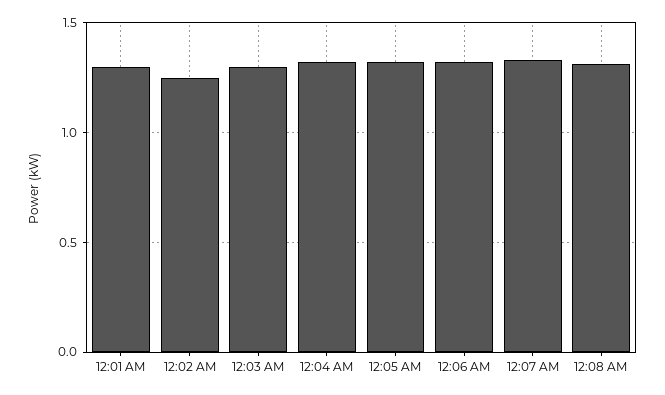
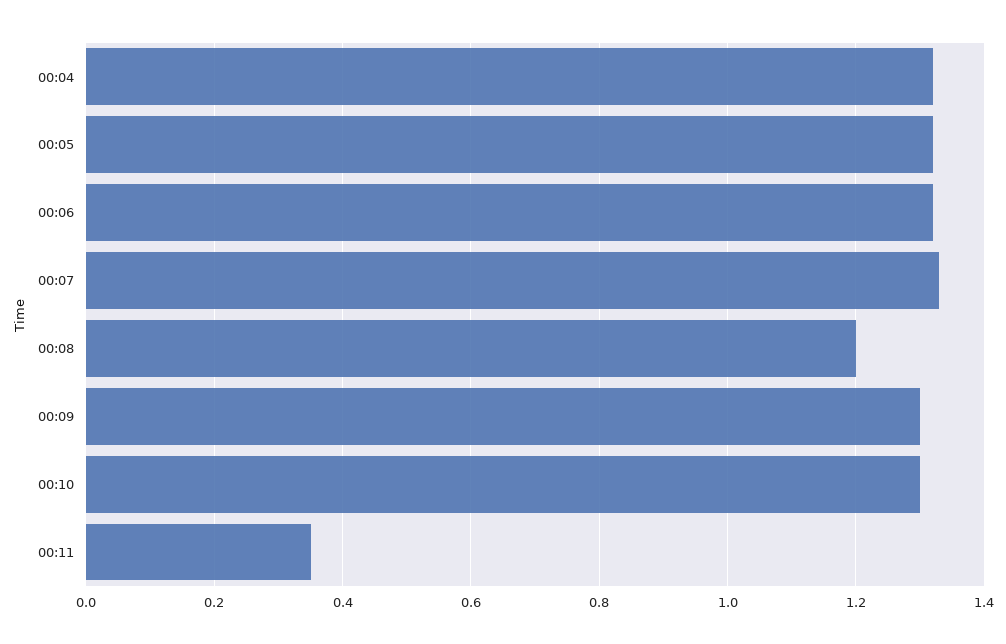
12:01 AM: 1.3 -> none
12:02 AM: 1.25 -> none
12:03 AM: 1.3 -> none
12:08 AM: 1.3 -> 1.2
00:09: none -> 1.3
00:10: none -> 1.3
00:11: none -> 0.35

